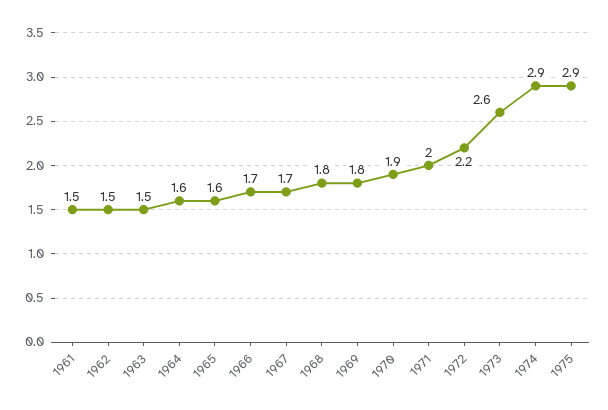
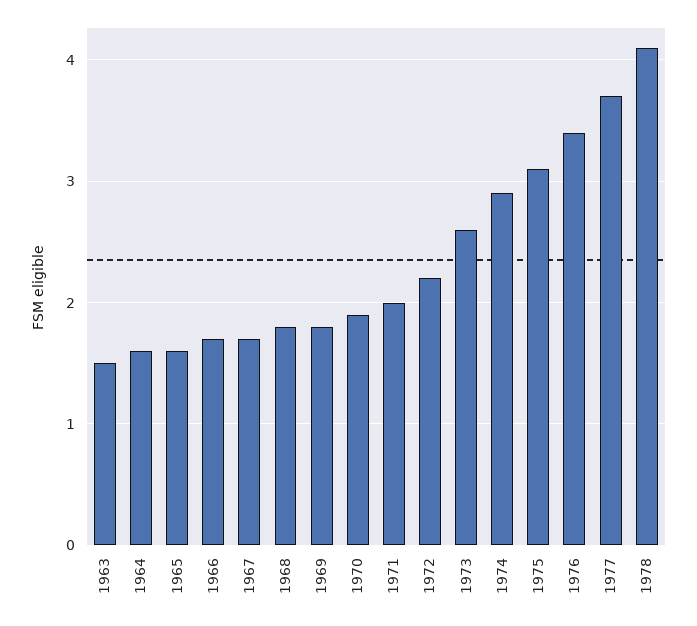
1961: 1.5 -> none
1962: 1.5 -> none
1975: 2.9 -> 3.1
1976: none -> 3.4
1977: none -> 3.7
1978: none -> 4.1

